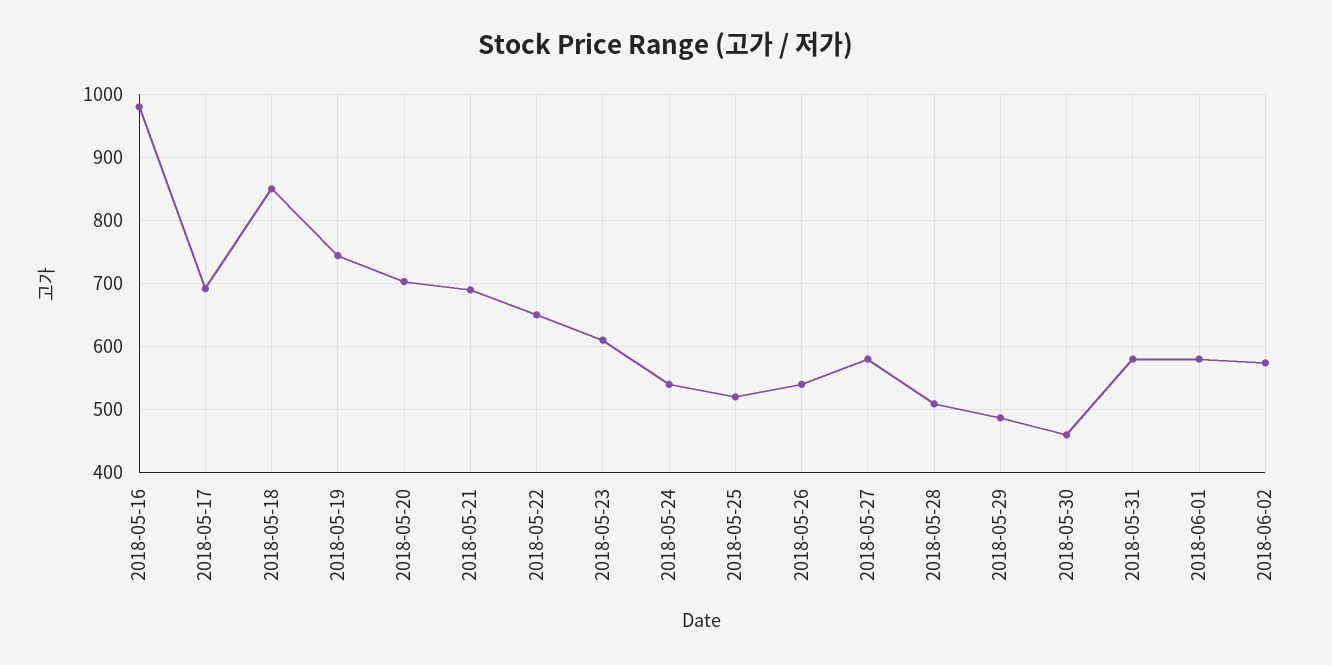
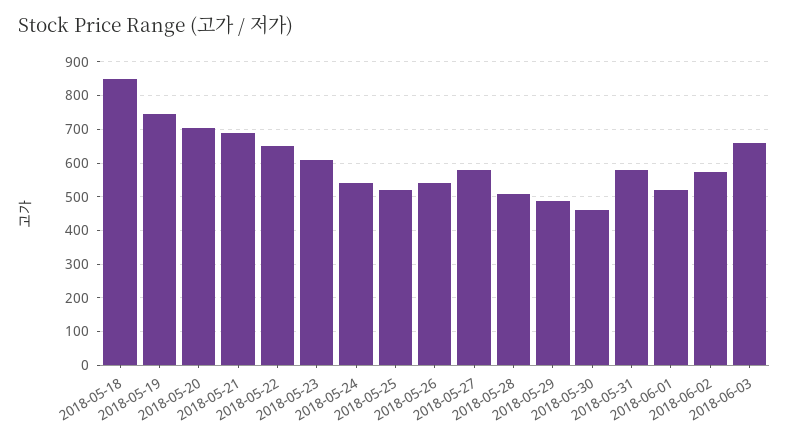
2018-05-16: 980 -> none
2018-05-17: 690 -> none
2018-06-01: 580 -> 520
2018-06-03: none -> 660

